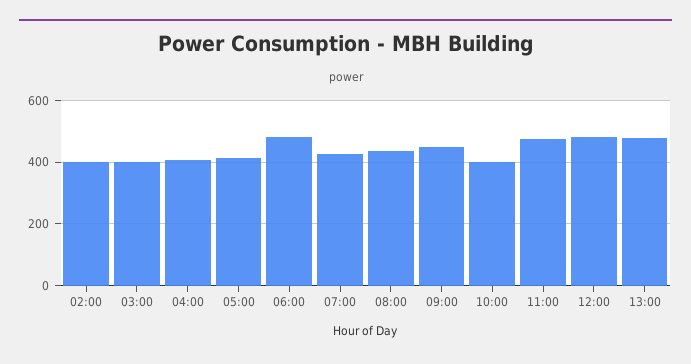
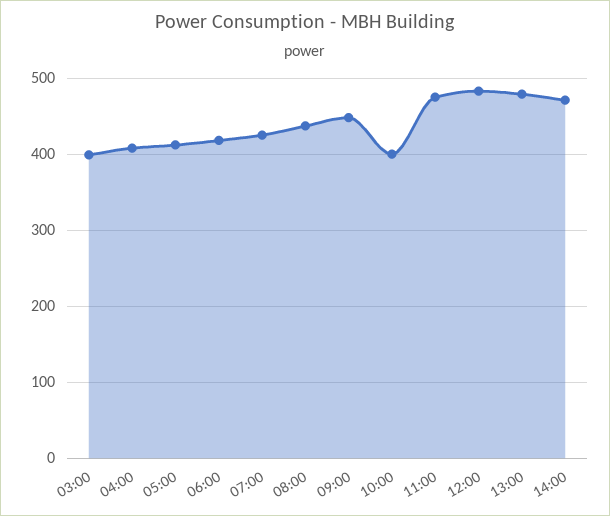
02:00: 400 -> none
06:00: 480 -> 420
14:00: none -> 470

